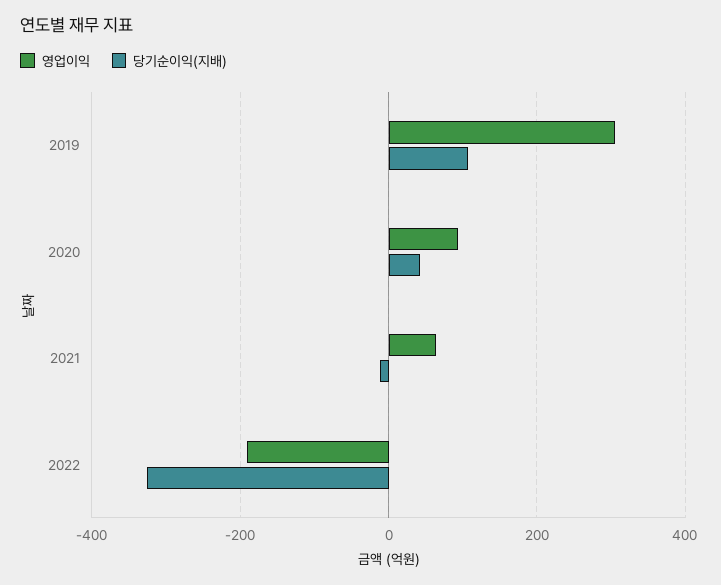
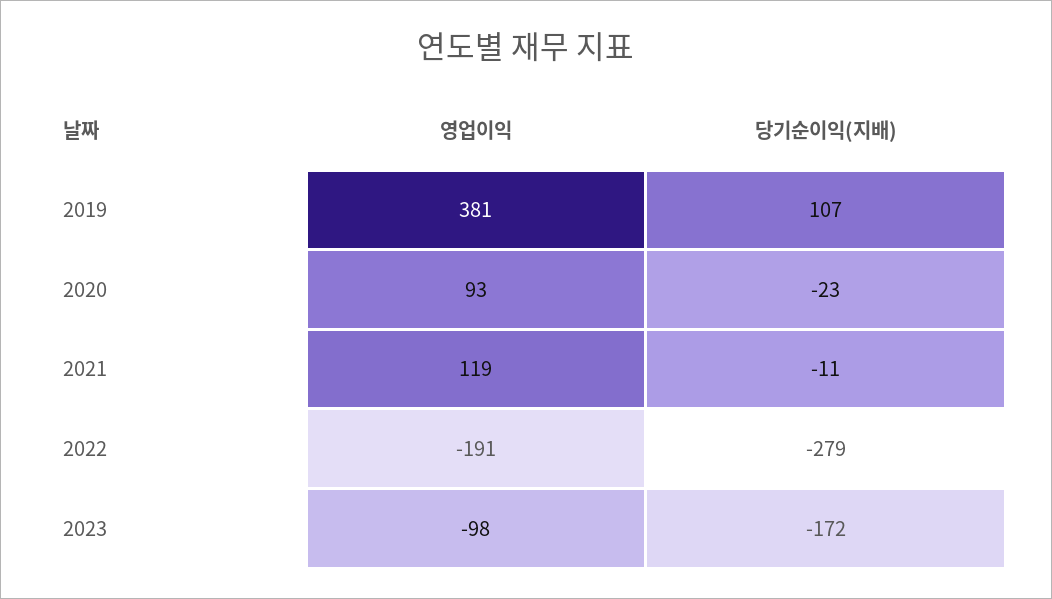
영업이익, 2019: 300 -> 381
당기순이익(지배), 2020: 40 -> -23
영업이익, 2021: 60 -> 119
당기순이익(지배), 2022: -320 -> -279
영업이익, 2023: none -> -98
당기순이익(지배), 2023: none -> -172

